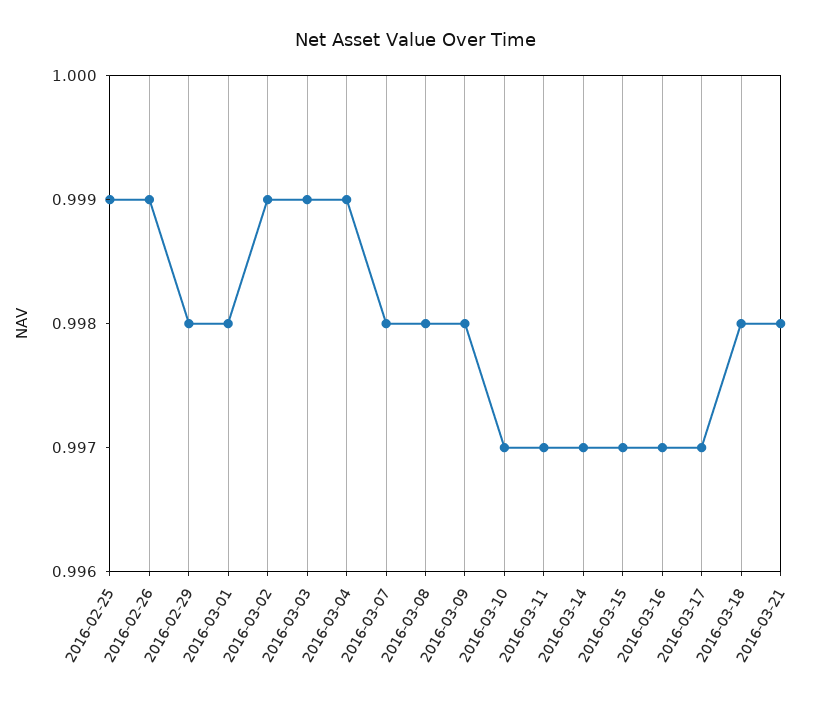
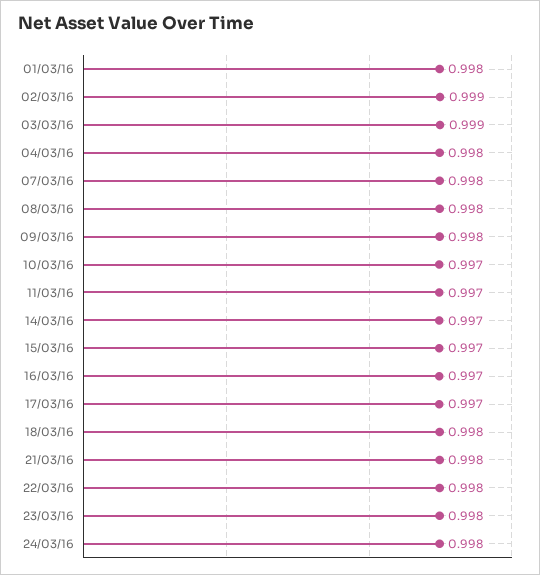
2016-02-25: 0.999 -> none
2016-02-26: 0.999 -> none
2016-02-29: 0.998 -> none
2016-03-04: 0.999 -> 0.998
22/03/16: none -> 0.998
23/03/16: none -> 0.998
24/03/16: none -> 0.998

